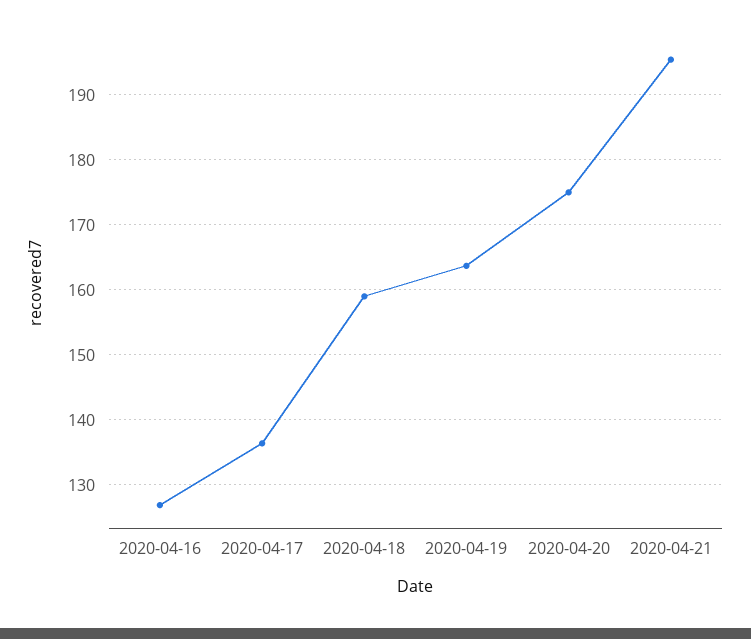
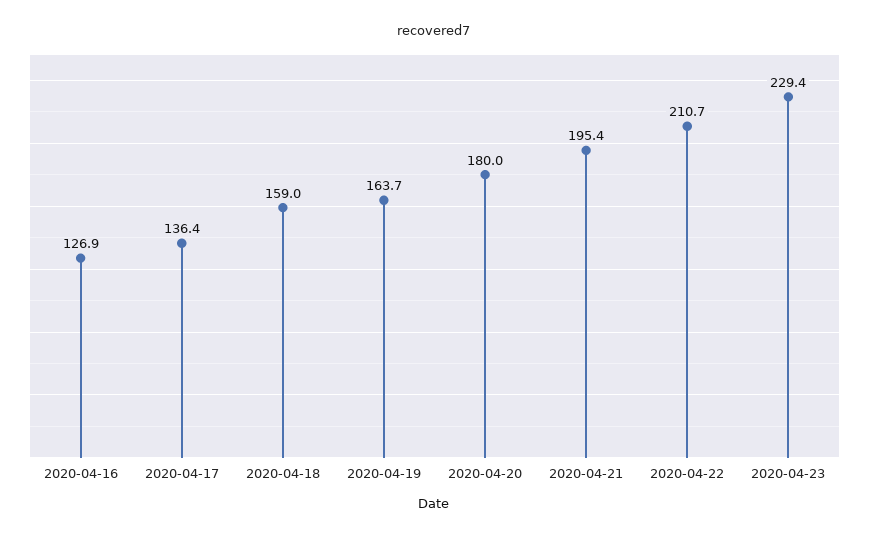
2020-04-20: 175 -> 180
2020-04-22: none -> 210.7
2020-04-23: none -> 229.4

